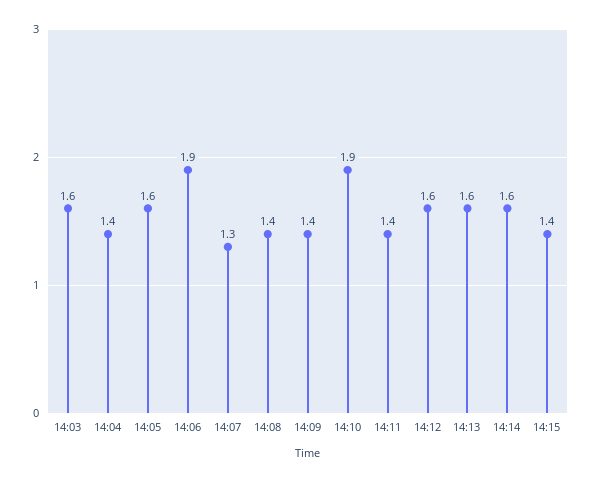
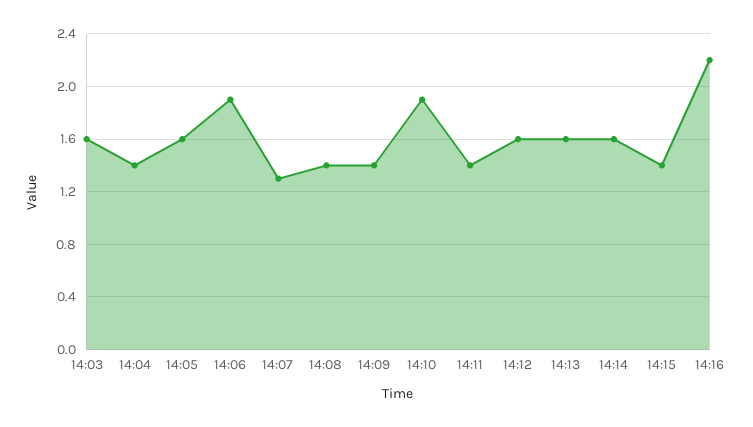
14:16: none -> 2.2

